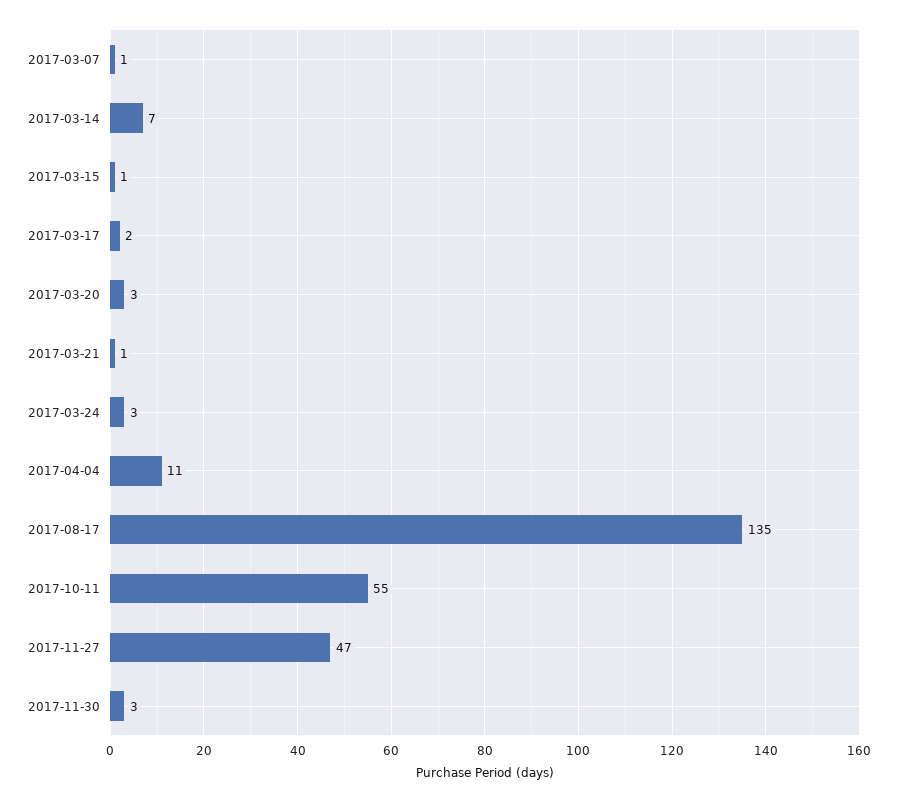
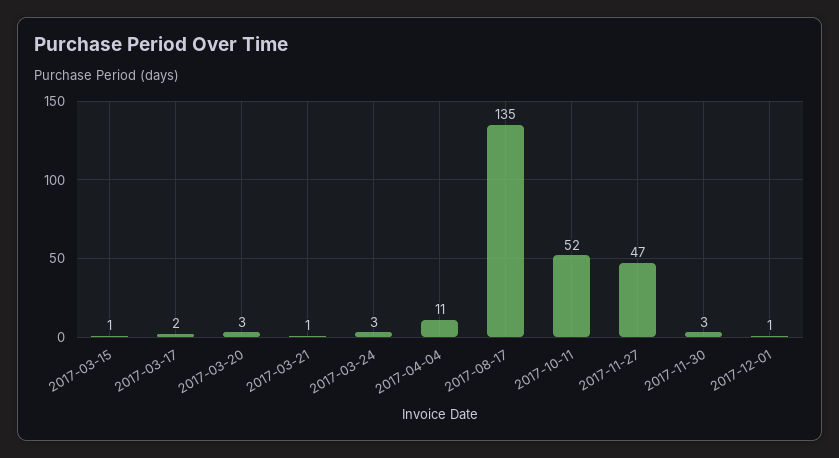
2017-03-07: 1 -> none
2017-03-14: 7 -> none
2017-10-11: 55 -> 52
2017-12-01: none -> 1

